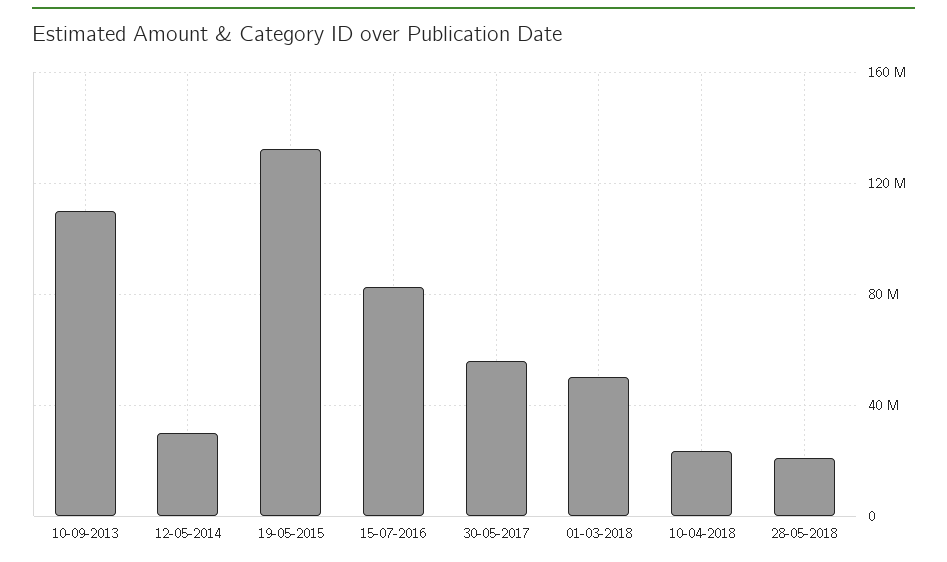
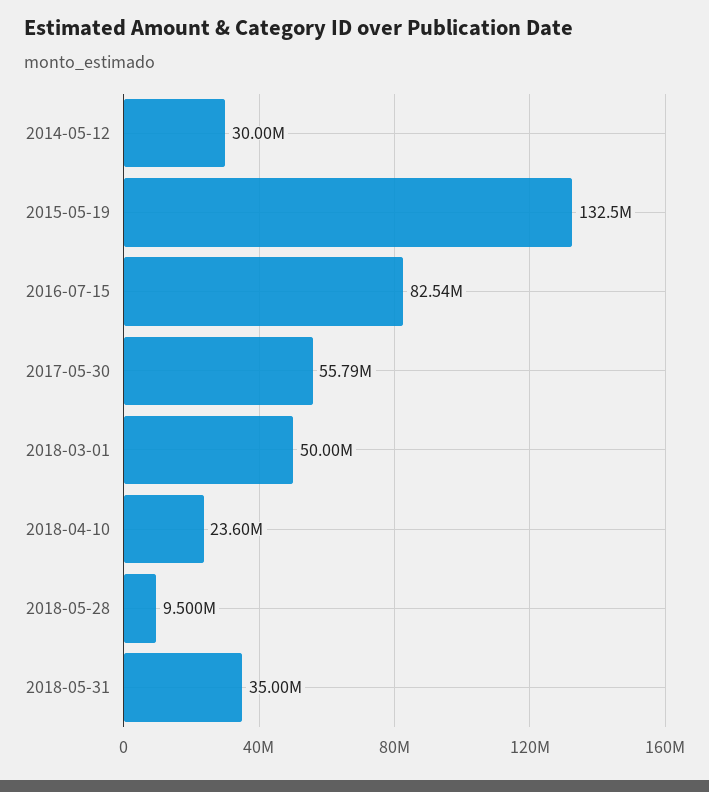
10-09-2013: 110000000 -> none
28-05-2018: 20000000 -> 9500000
2018-05-31: none -> 35000000

